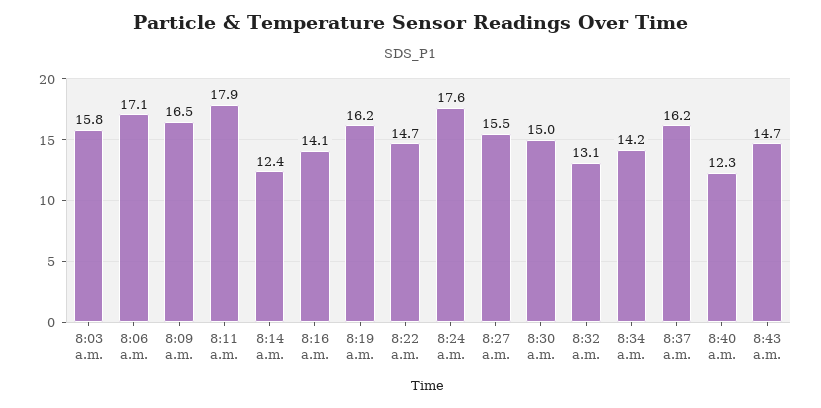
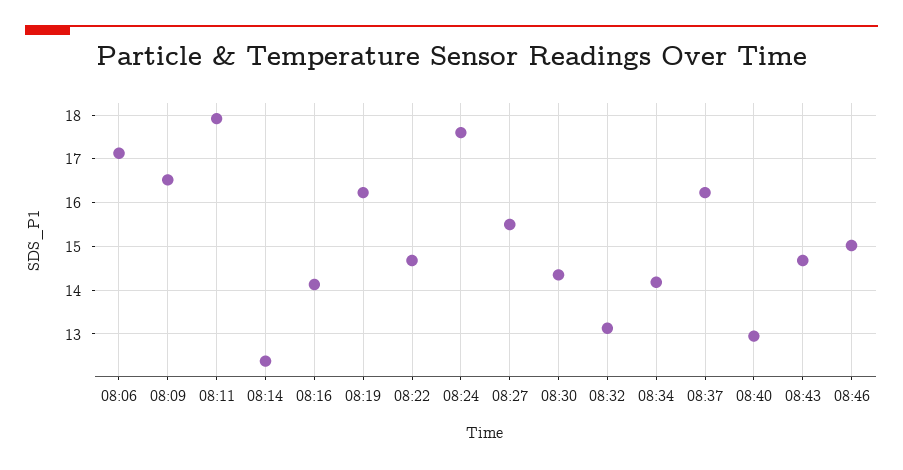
8:03 a.m.: 15.8 -> none
8:30 a.m.: 15 -> 14.4
8:40 a.m.: 12.3 -> 13
08:46: none -> 15

